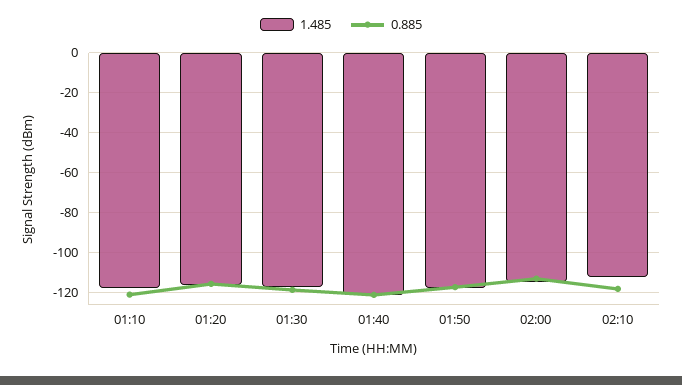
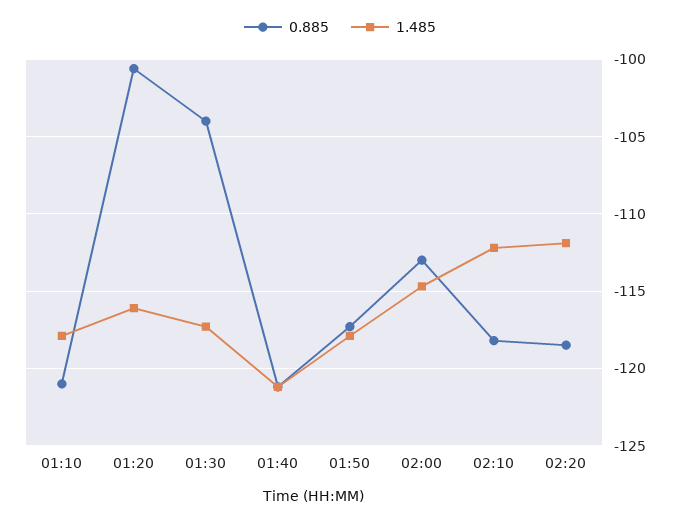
0.885, 01:20: -115 -> -100.5
0.885, 01:30: -120 -> -104
0.885, 02:20: none -> -118.5
1.485, 02:20: none -> -112

